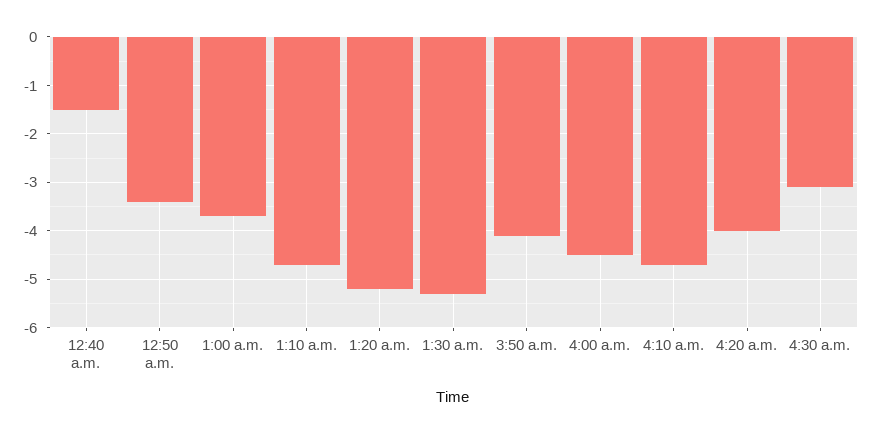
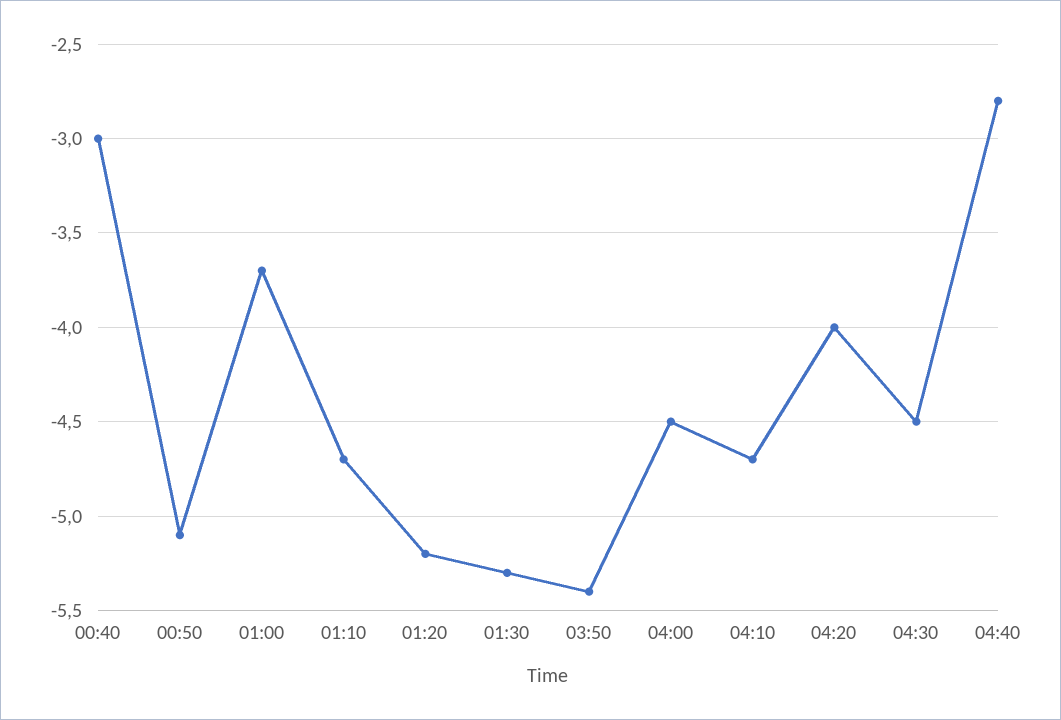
12:40 a.m.: -1.5 -> -3
12:50 a.m.: -3.5 -> -5.1
3:50 a.m.: -4 -> -5.4
4:30 a.m.: -3 -> -4.5
04:40: none -> -2.8

